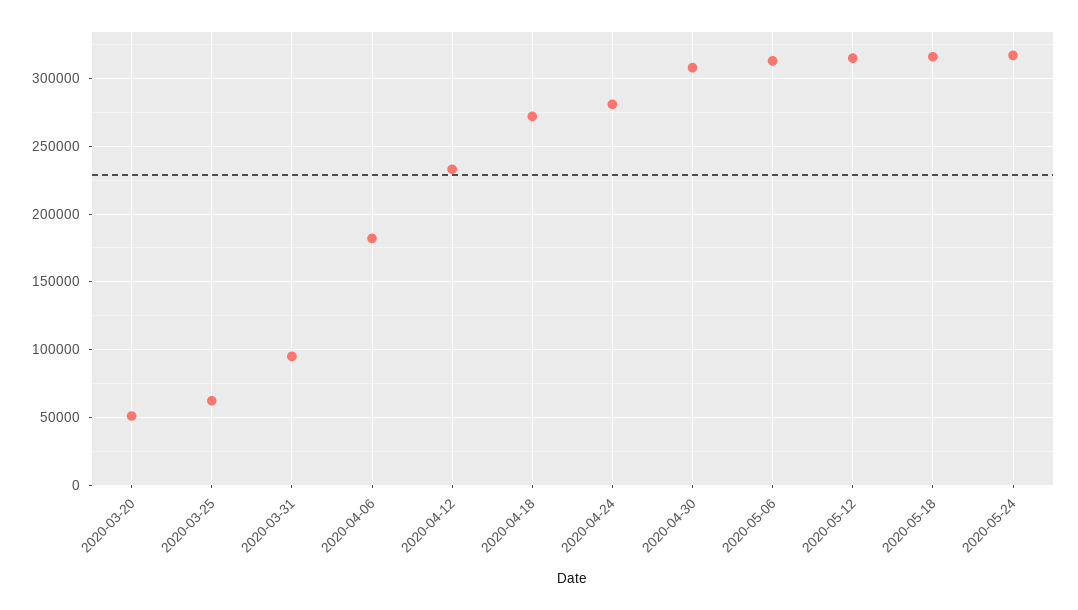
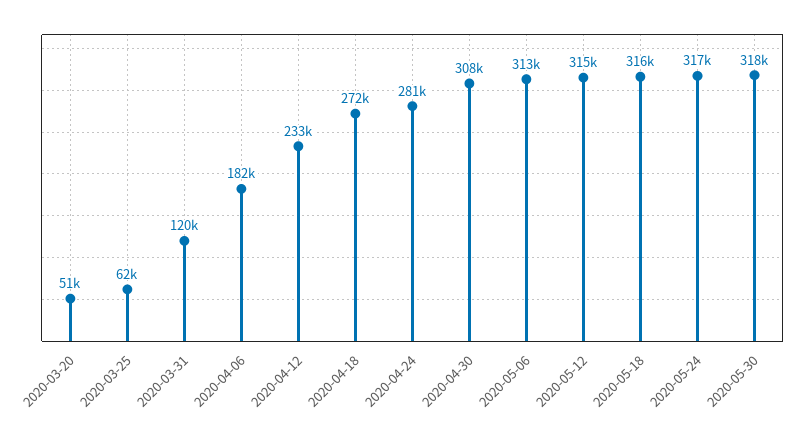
2020-03-31: 95000 -> 120000
2020-05-30: none -> 318000

